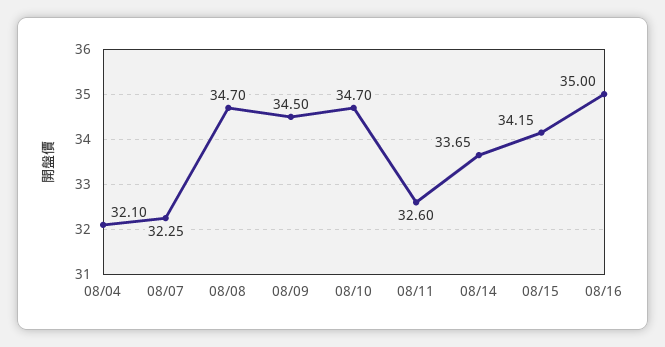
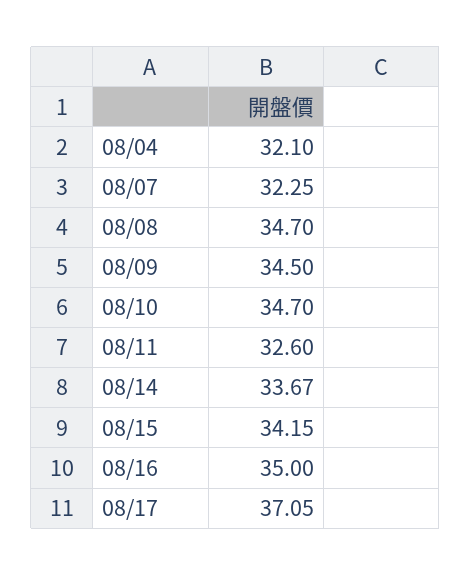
08/14: 33.65 -> 33.67
08/17: none -> 37.05

